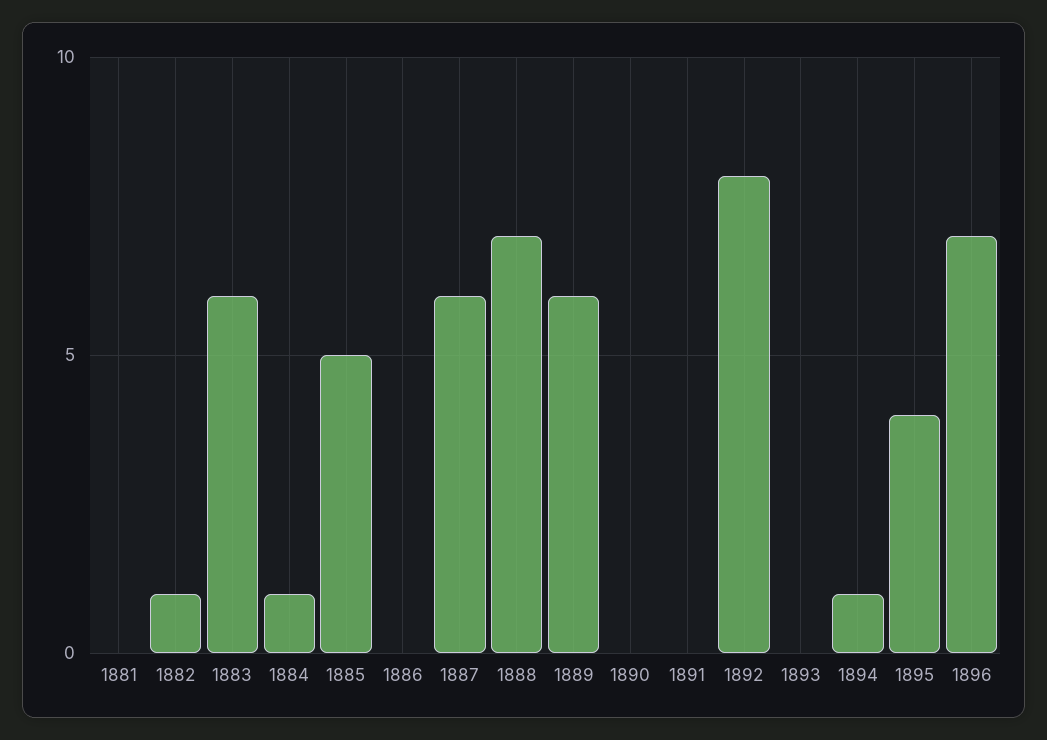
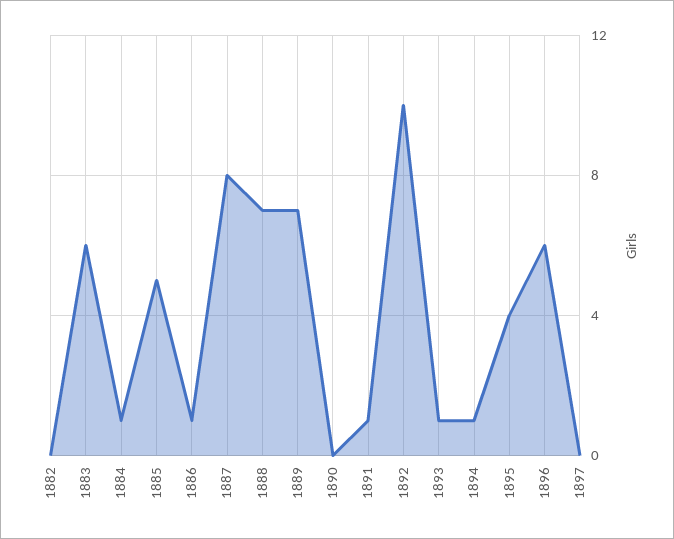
1881: 0 -> none
1882: 1 -> 0
1886: 0 -> 1
1887: 6 -> 8
1889: 6 -> 7
1891: 0 -> 1
1892: 8 -> 10
1893: 0 -> 1
1896: 7 -> 6
1897: none -> 0

